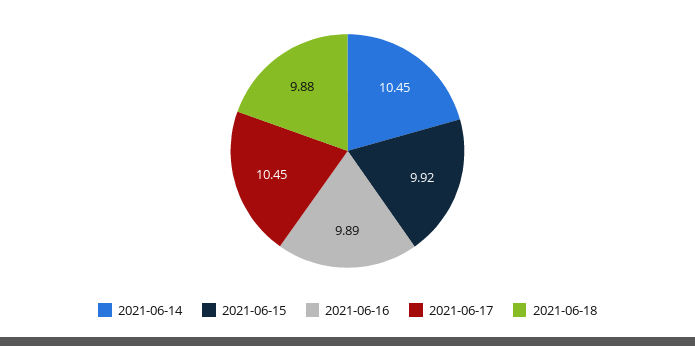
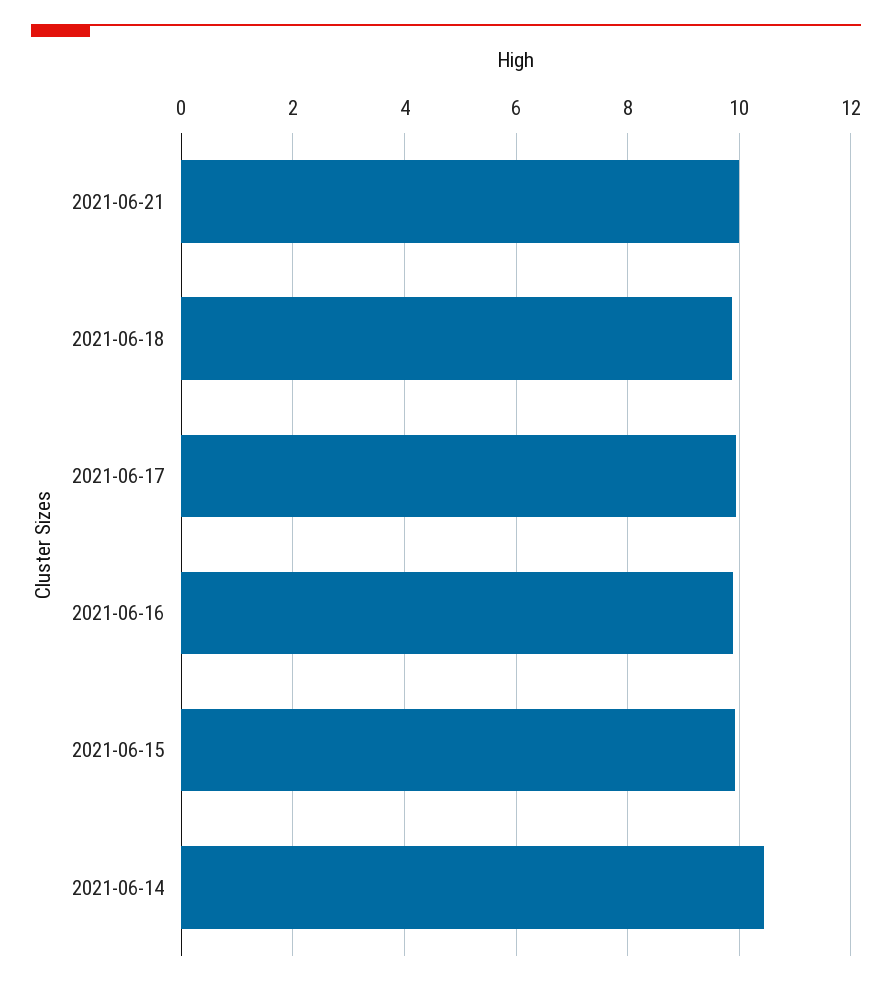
2021-06-17: 10.45 -> 10
2021-06-21: none -> 10

